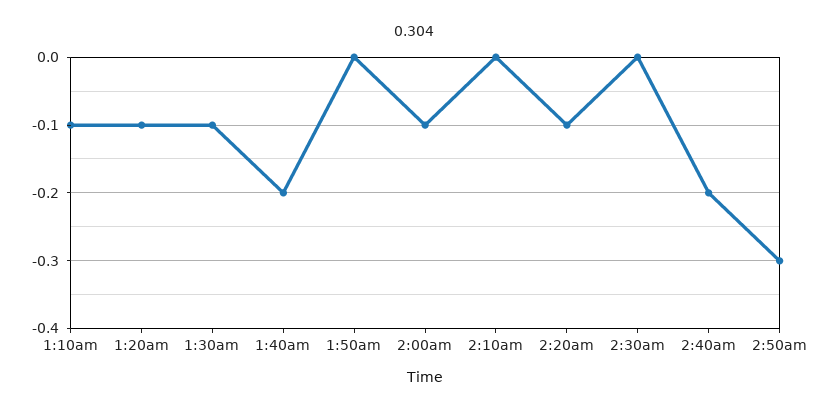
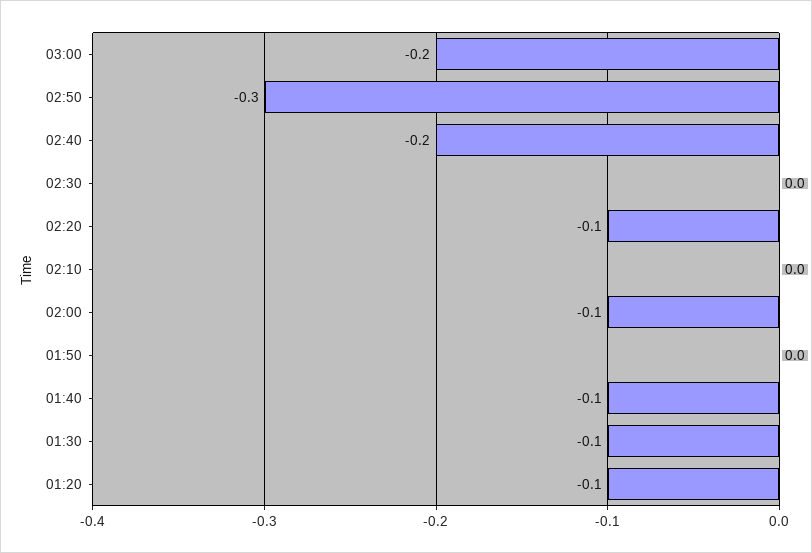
1:10am: -0.1 -> none
1:40am: -0.2 -> -0.1
03:00: none -> -0.2

